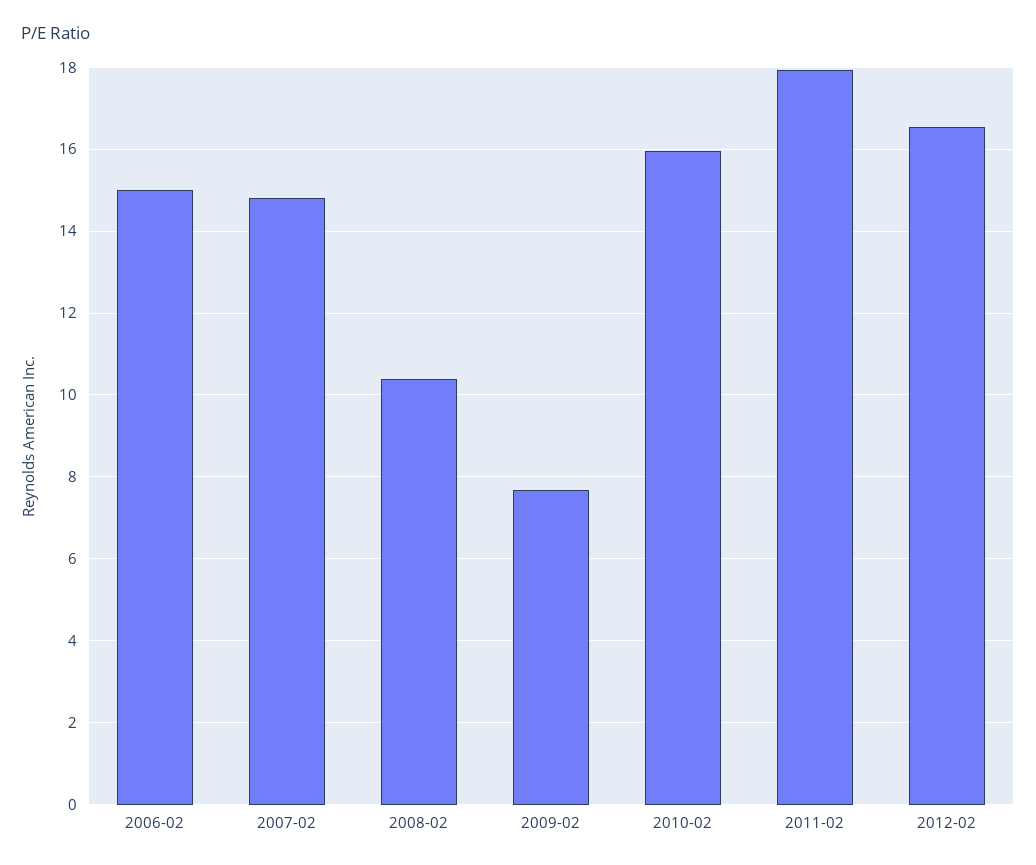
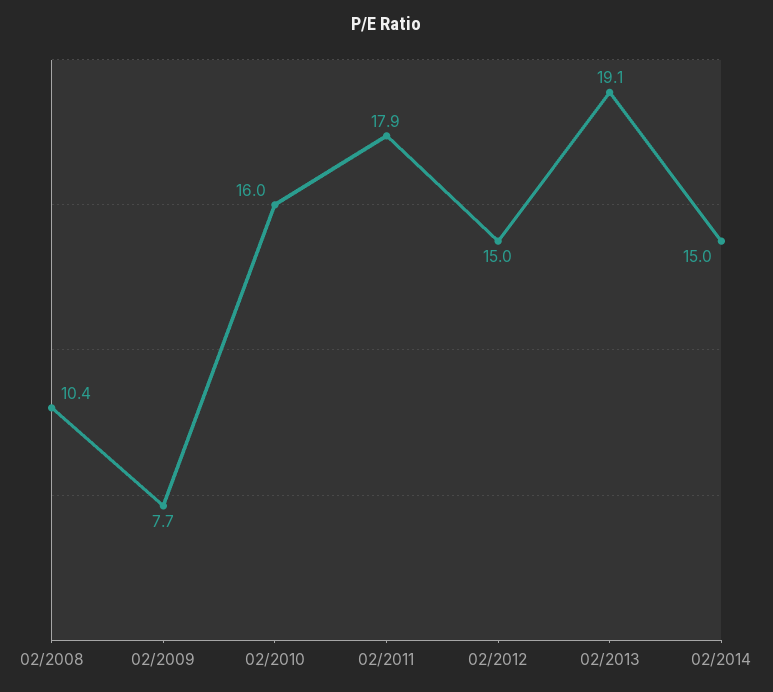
2006-02: 15 -> none
2007-02: 14.8 -> none
2012-02: 16.6 -> 15
02/2013: none -> 19.1
02/2014: none -> 15

